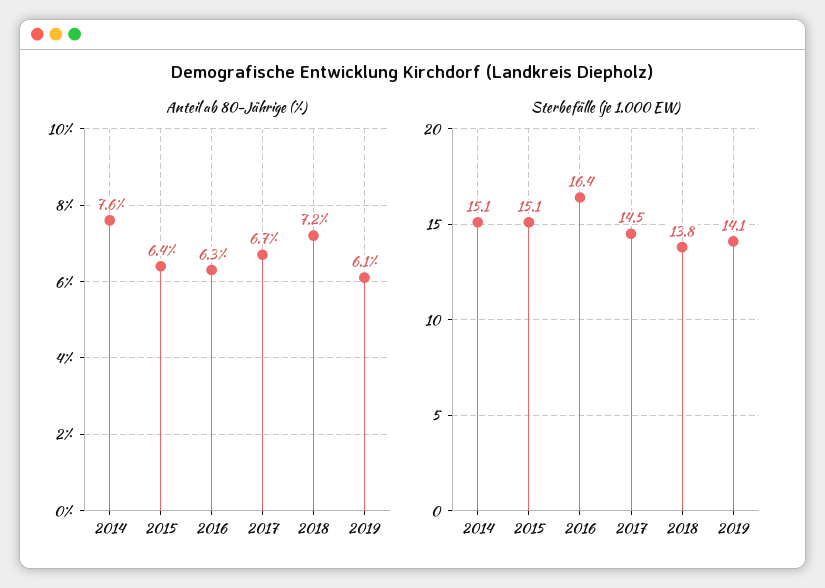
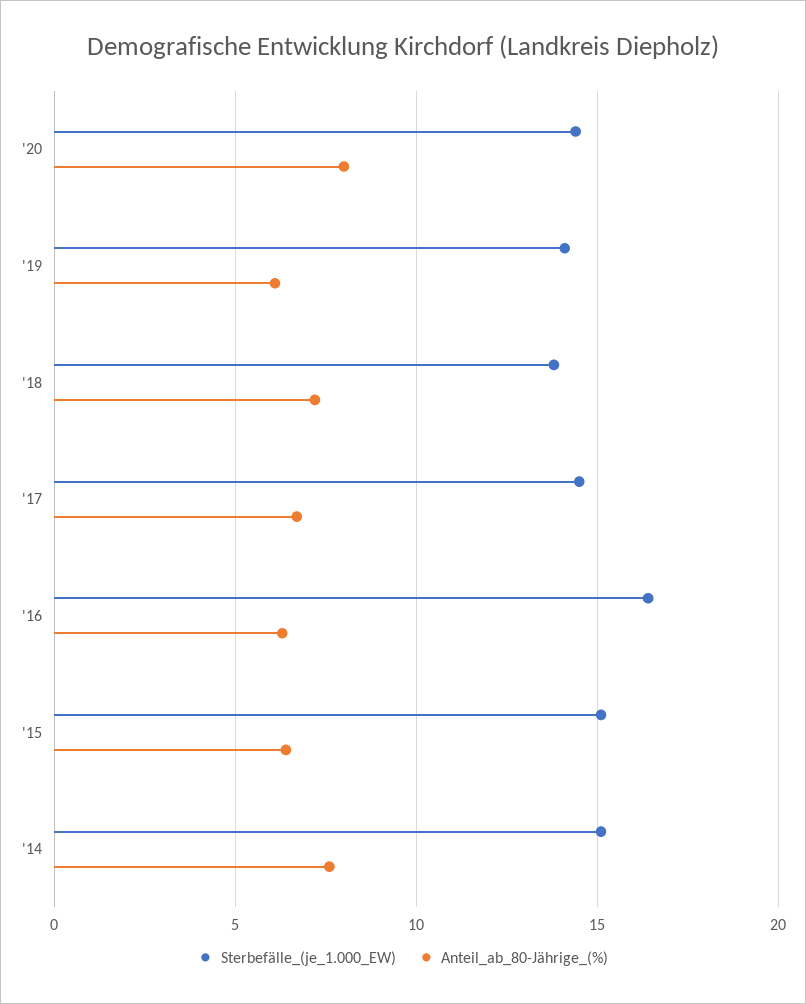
Sterbefälle (je 1.000 EW), '20: none -> 14.5
Anteil ab 80-Jährige (%), '20: none -> 8

